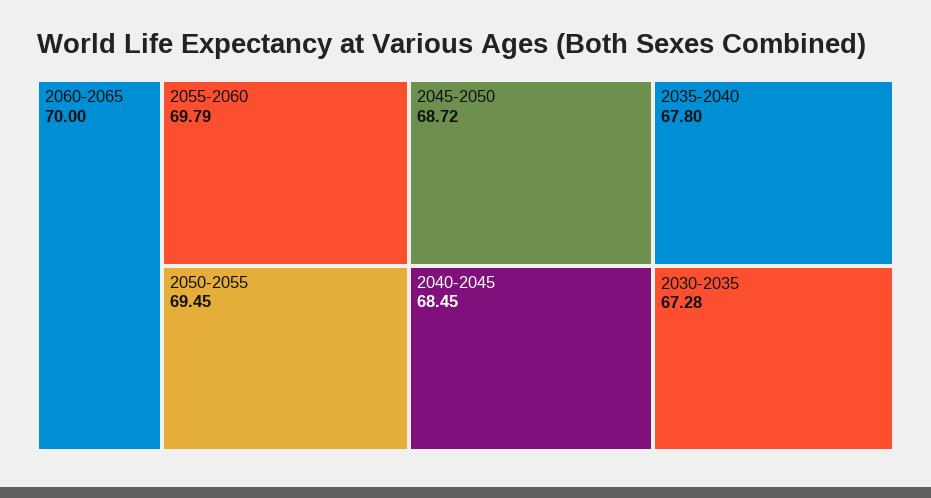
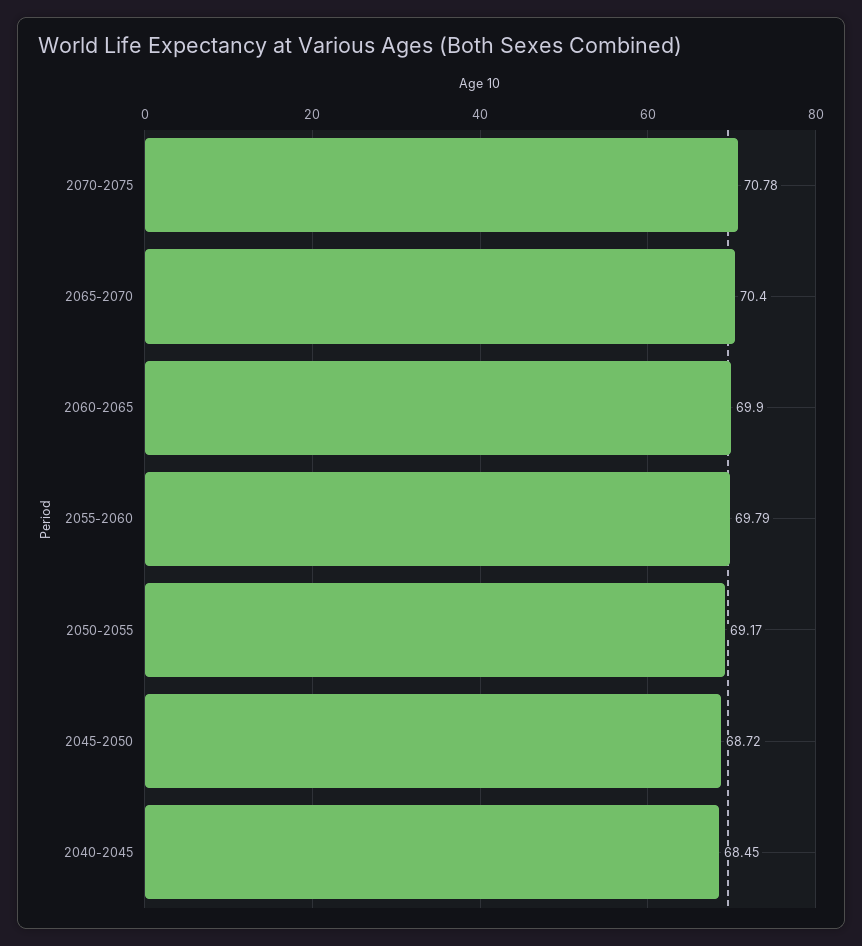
2060-2065: 70 -> 69.9
2050-2055: 69.45 -> 69.17
2035-2040: 67.8 -> none
2030-2035: 67.28 -> none
2070-2075: none -> 70.78
2065-2070: none -> 70.4

